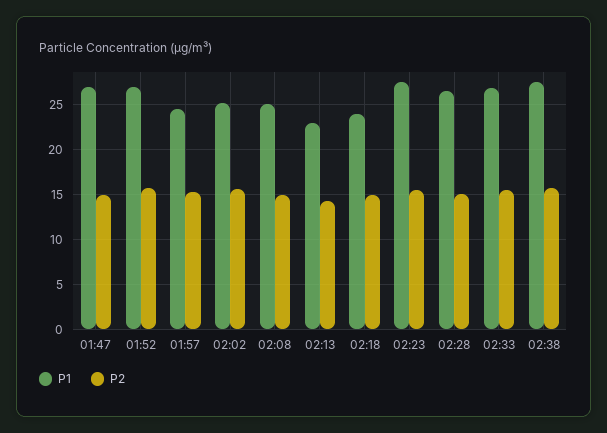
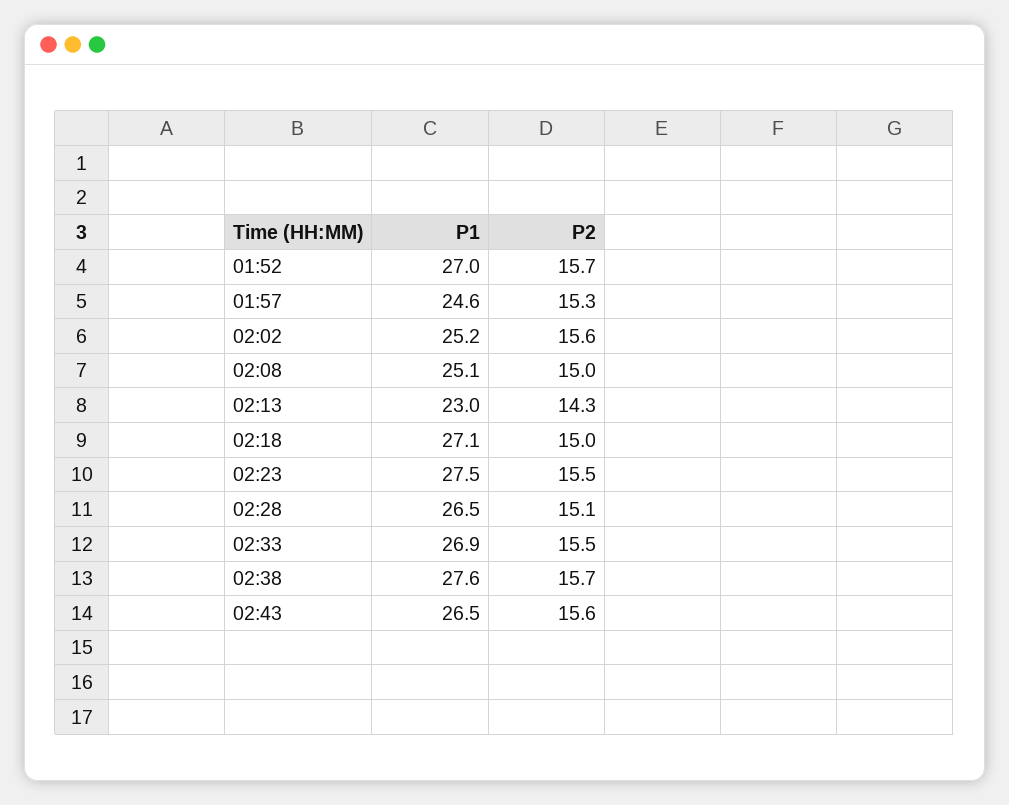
P1, 01:47: 27 -> none
P2, 01:47: 15 -> none
P1, 02:18: 24 -> 27.1
P1, 02:43: none -> 26.5
P2, 02:43: none -> 15.6

